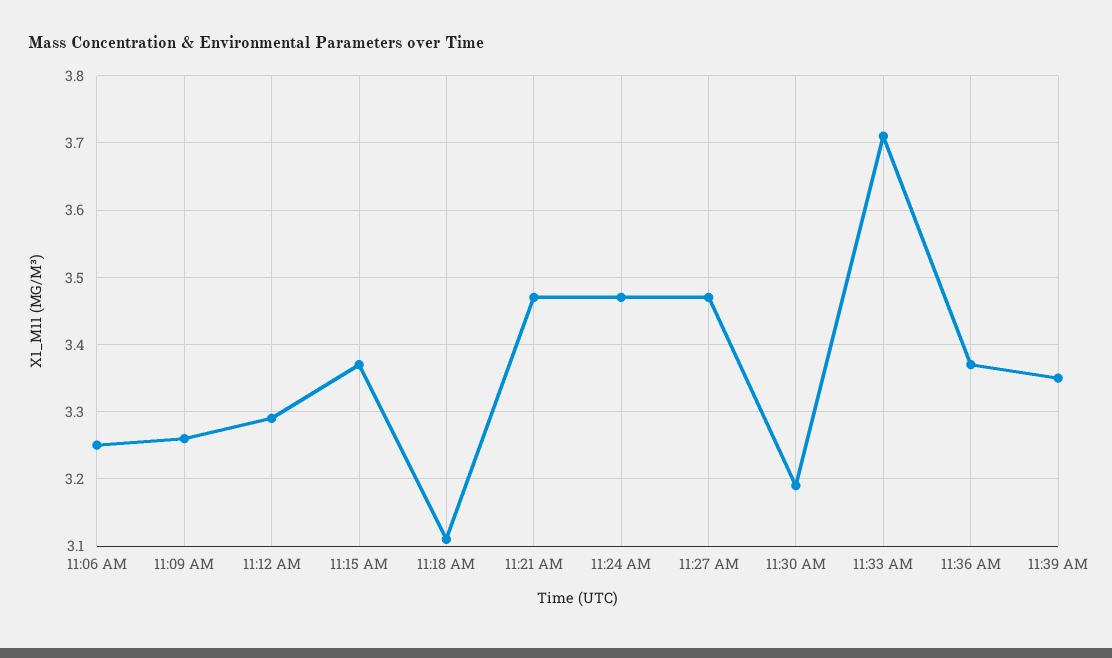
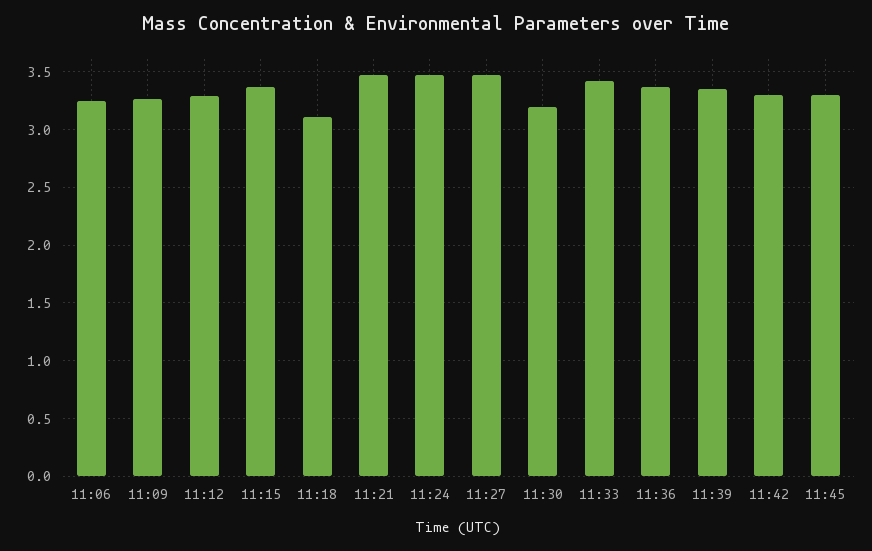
11:33 AM: 3.71 -> 3.4
11:42: none -> 3.3
11:45: none -> 3.3

